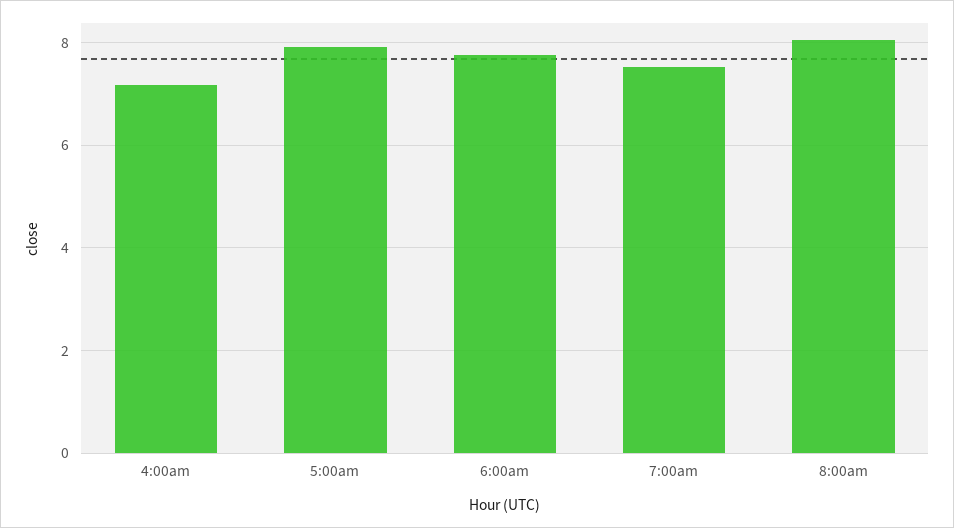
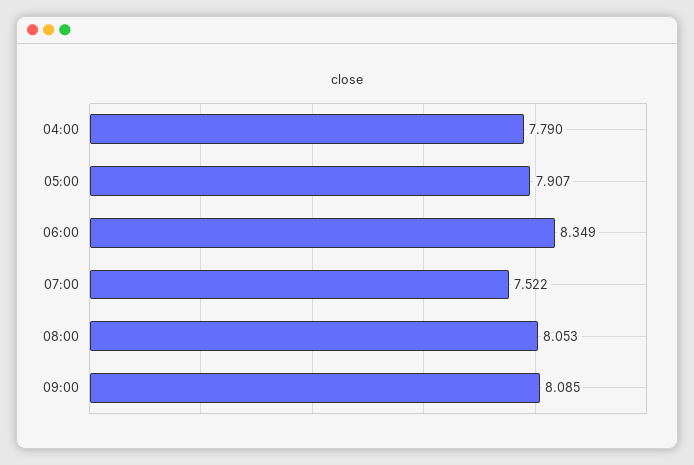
4:00am: 7.2 -> 7.79
6:00am: 7.8 -> 8.349
09:00: none -> 8.085

